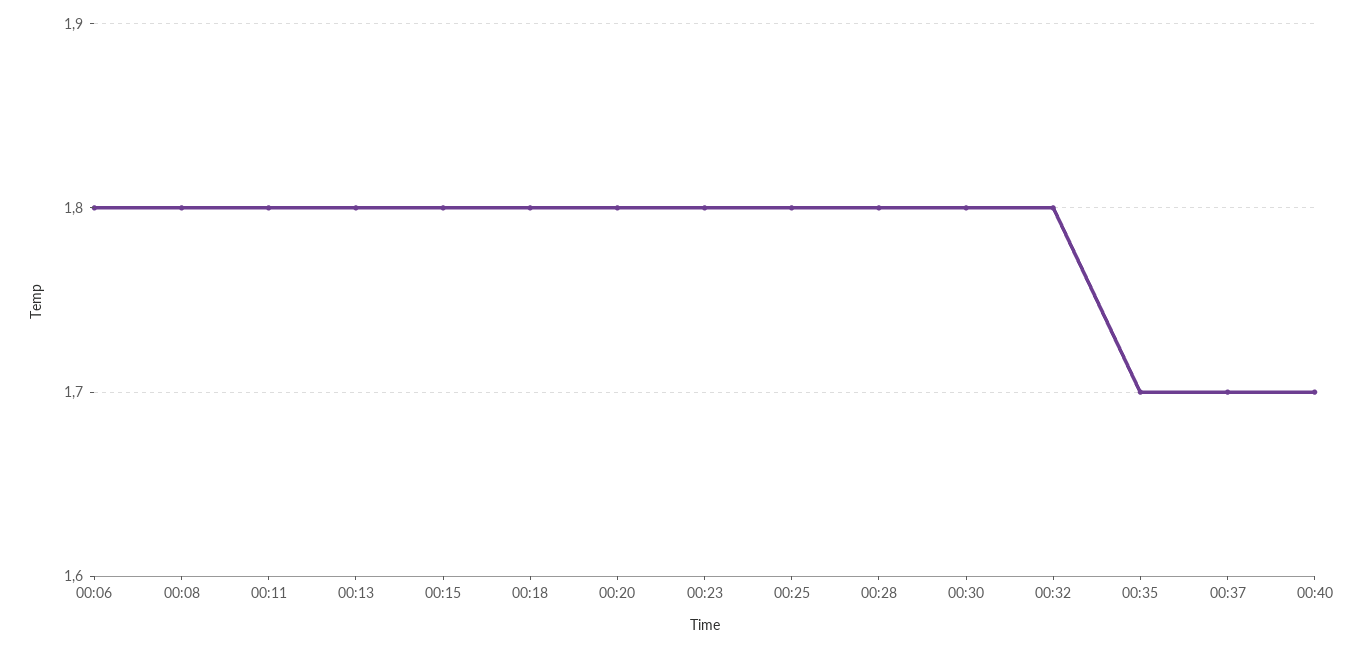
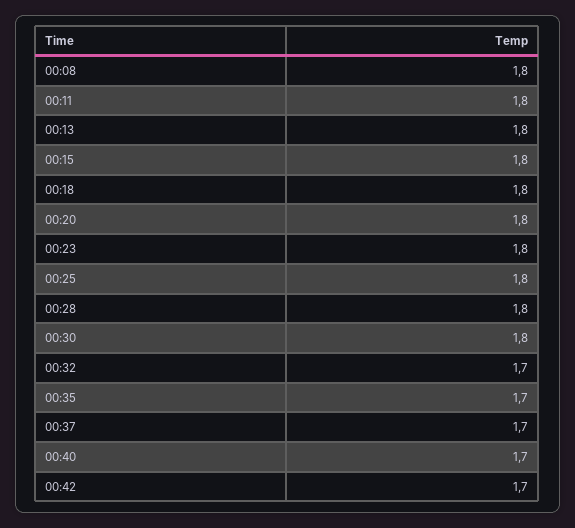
00:06: 1.8 -> none
00:32: 1.8 -> 1.7
00:42: none -> 1.7

